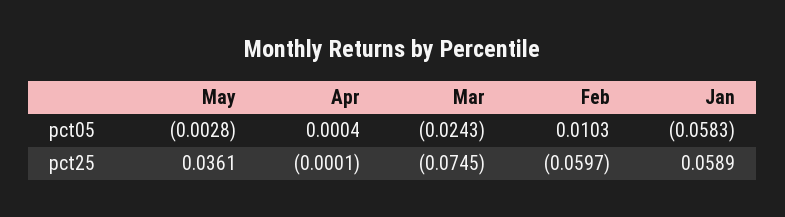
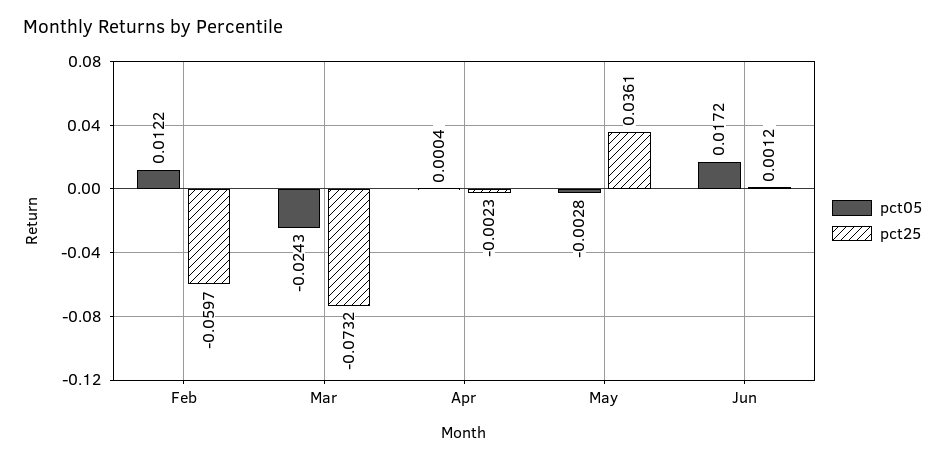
pct05, Feb: 0.0103 -> 0.0122
pct05, Jan: -0.0583 -> none
pct25, Apr: -0.0001 -> -0.0023
pct25, Mar: -0.0745 -> -0.0732
pct25, Jan: 0.0589 -> none
pct05, Jun: none -> 0.0172
pct25, Jun: none -> 0.0012

